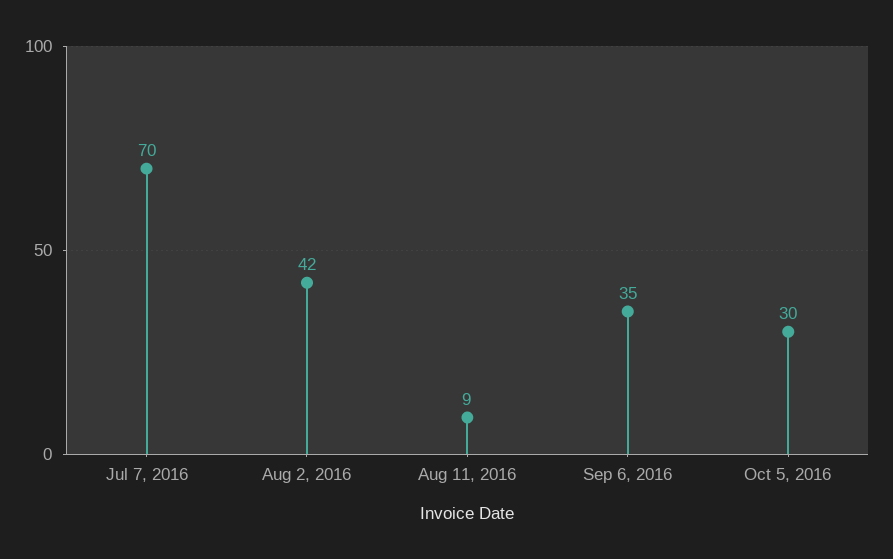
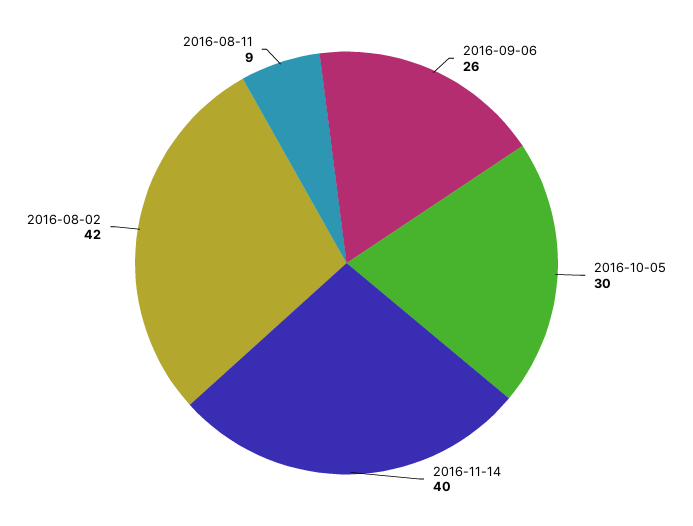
Jul 7, 2016: 70 -> none
Sep 6, 2016: 35 -> 26
2016-11-14: none -> 40

